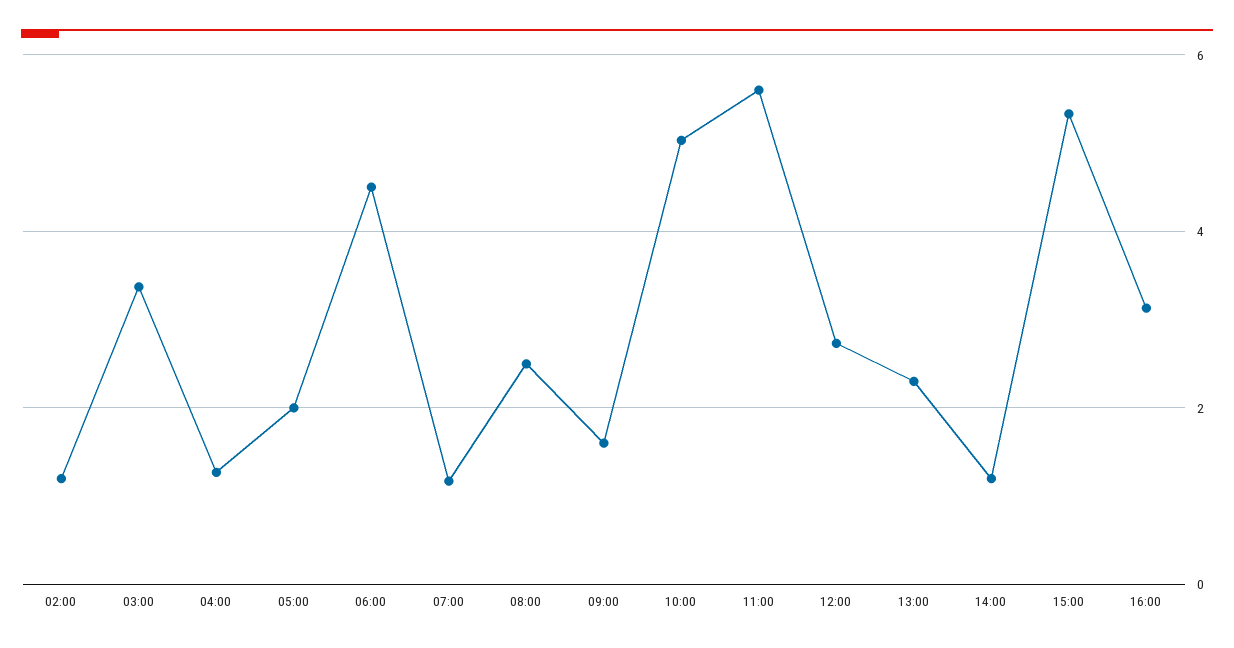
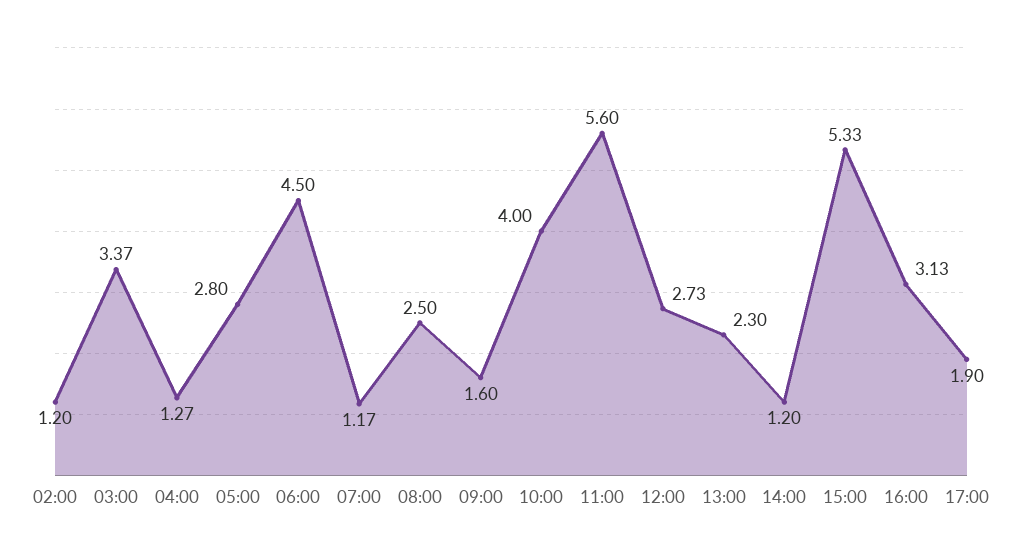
05:00: 2 -> 2.8
10:00: 5 -> 4
17:00: none -> 1.9

